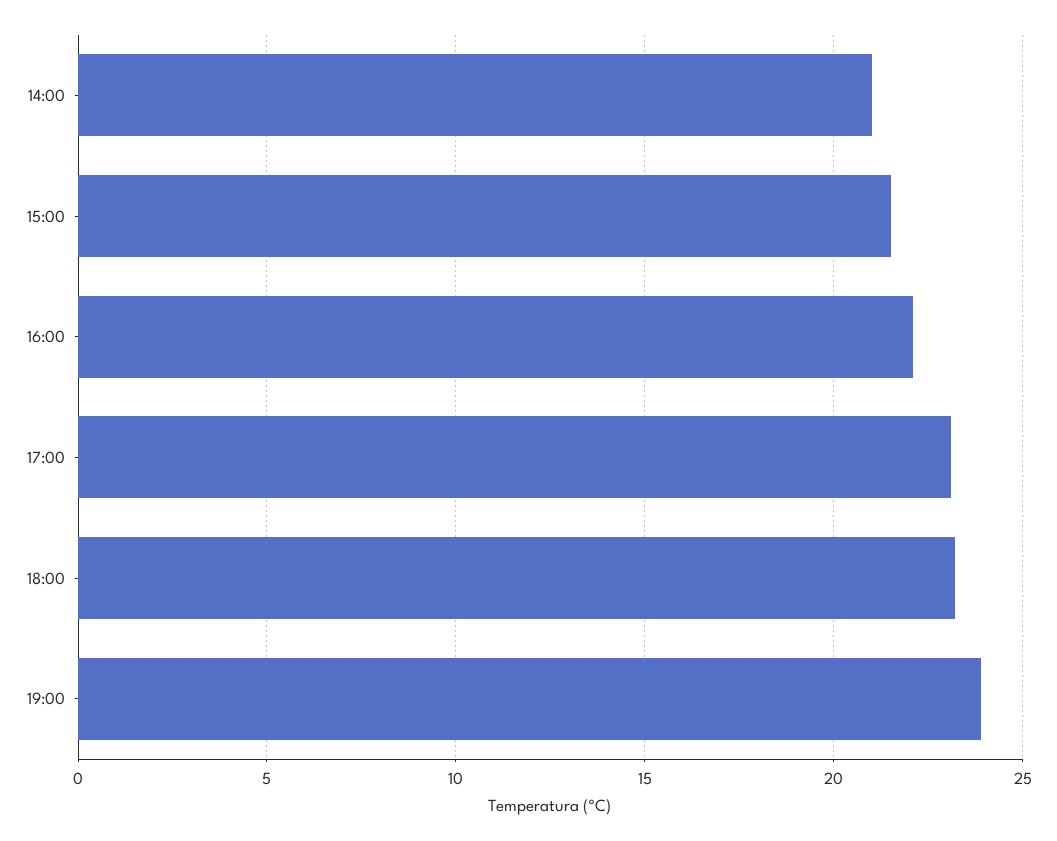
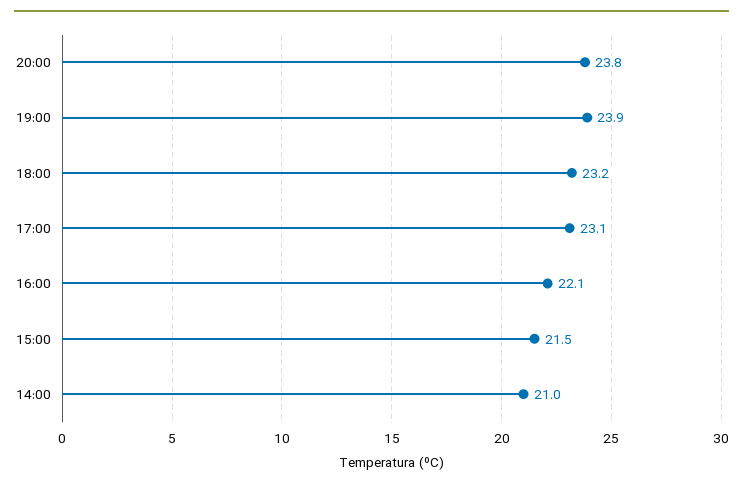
20:00: none -> 23.8

